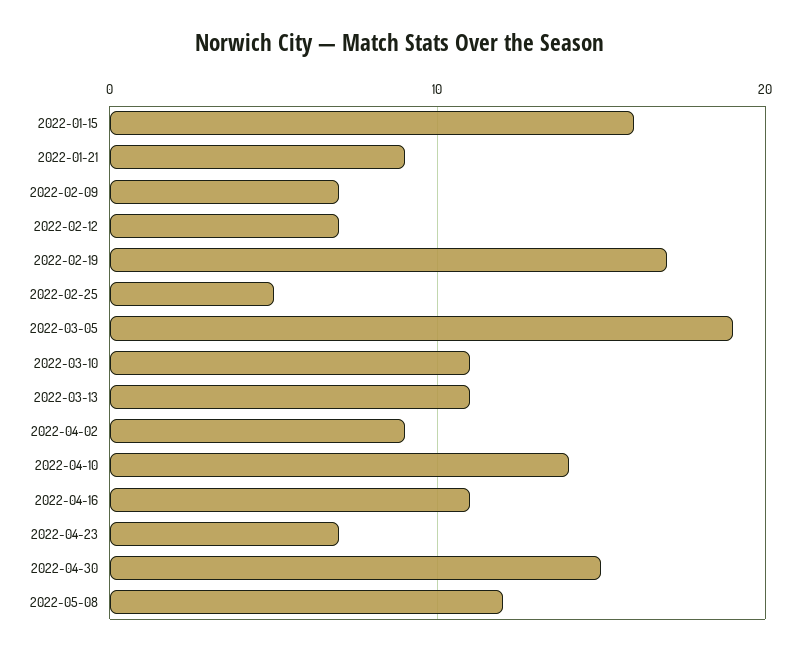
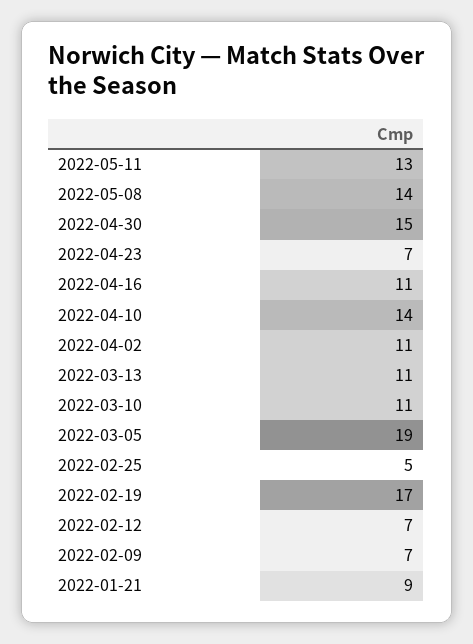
2022-01-15: 16 -> none
2022-04-02: 9 -> 11
2022-05-08: 12 -> 14
2022-05-11: none -> 13

